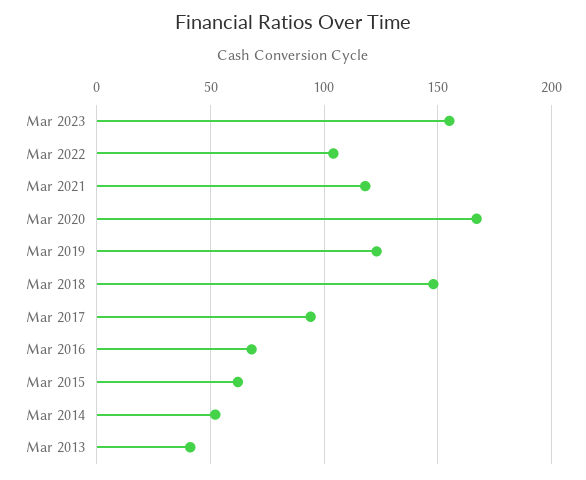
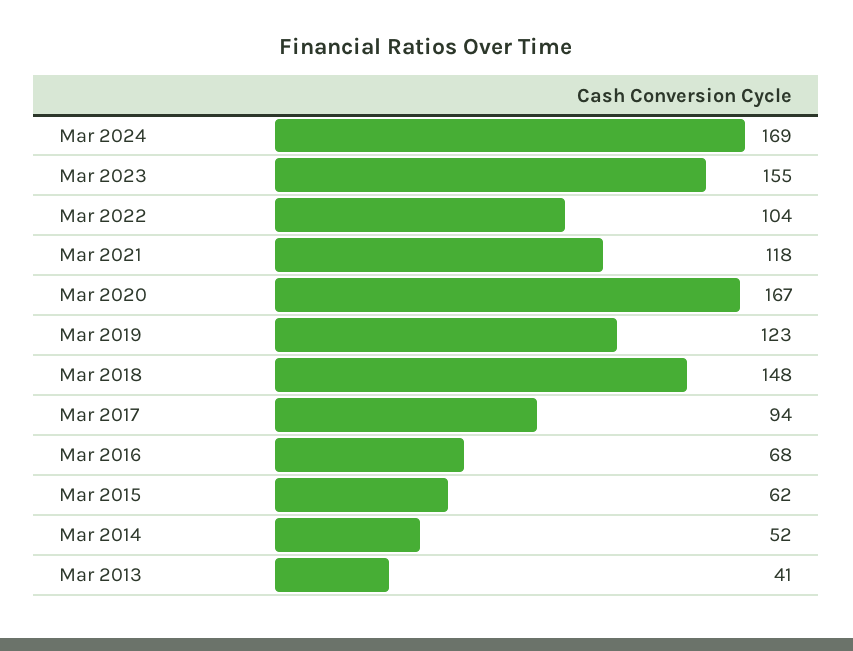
Mar 2024: none -> 169

